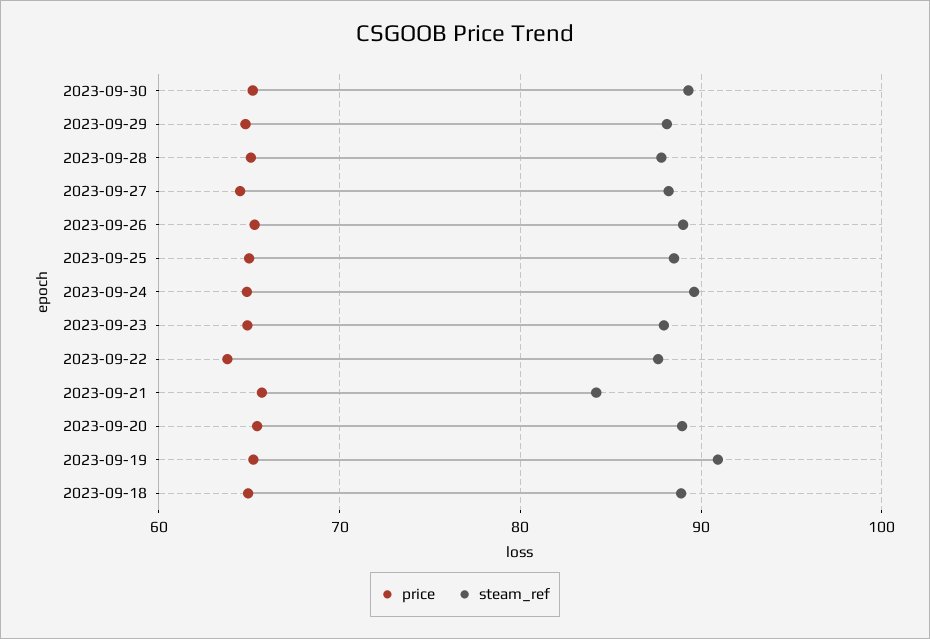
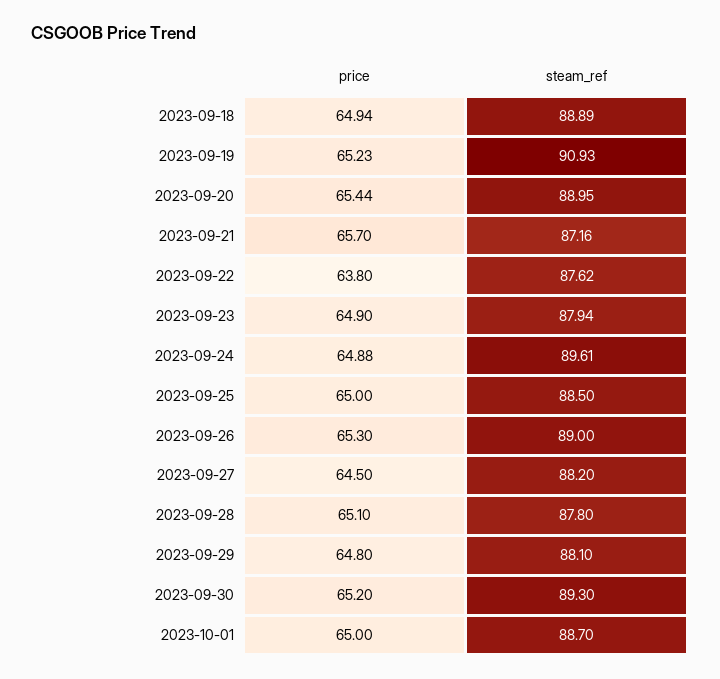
steam_ref, 2023-09-21: 84 -> 87.16
price, 2023-10-01: none -> 65
steam_ref, 2023-10-01: none -> 88.7

